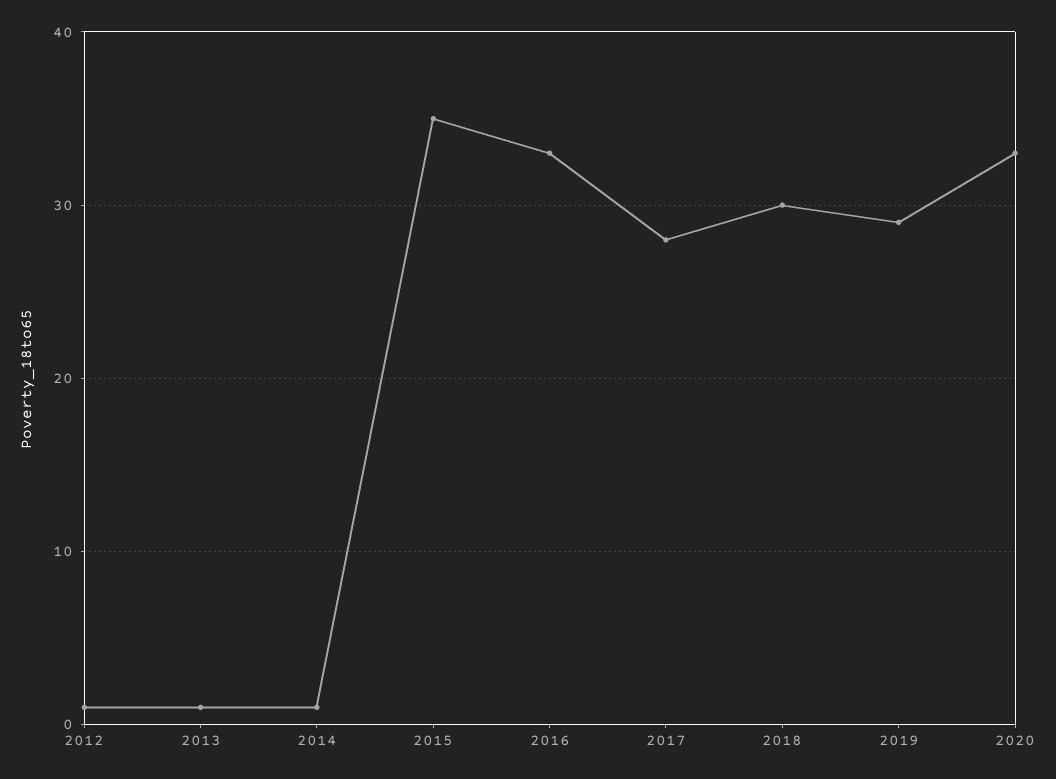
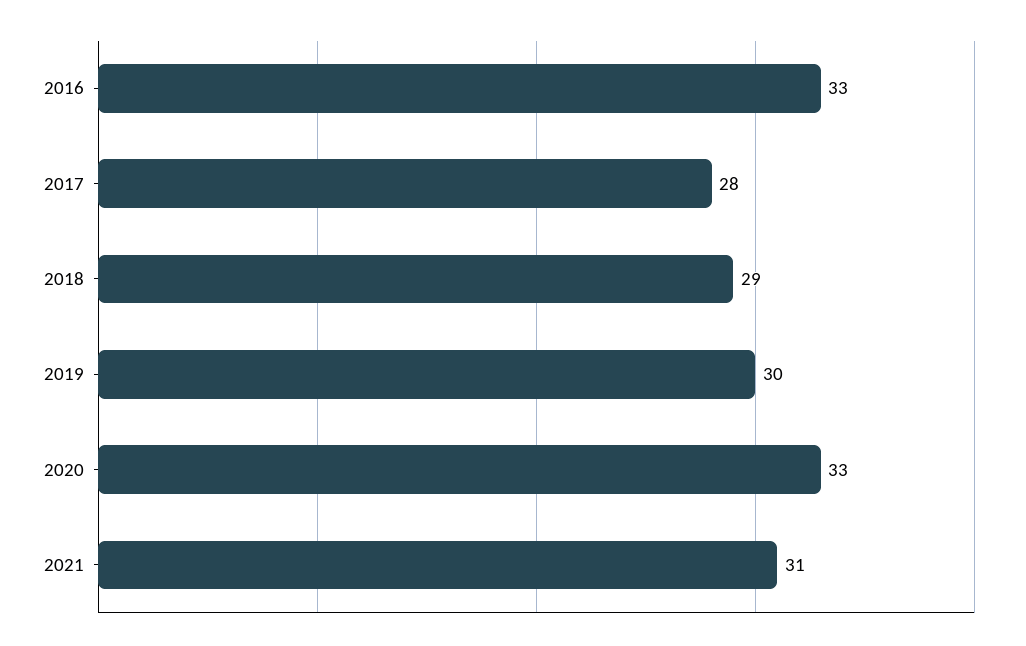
2012: 1 -> none
2013: 1 -> none
2014: 1 -> none
2015: 35 -> none
2018: 30 -> 29
2019: 29 -> 30
2021: none -> 31

